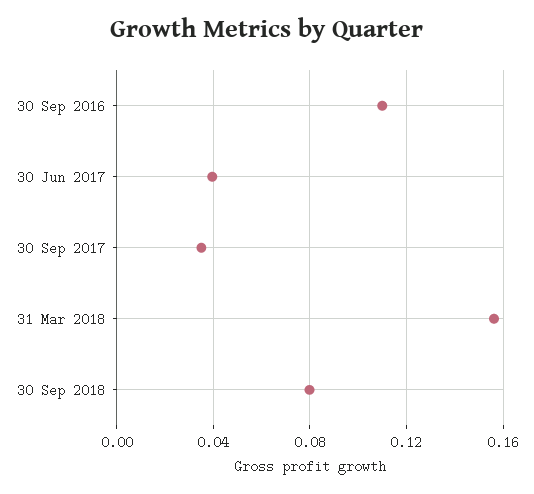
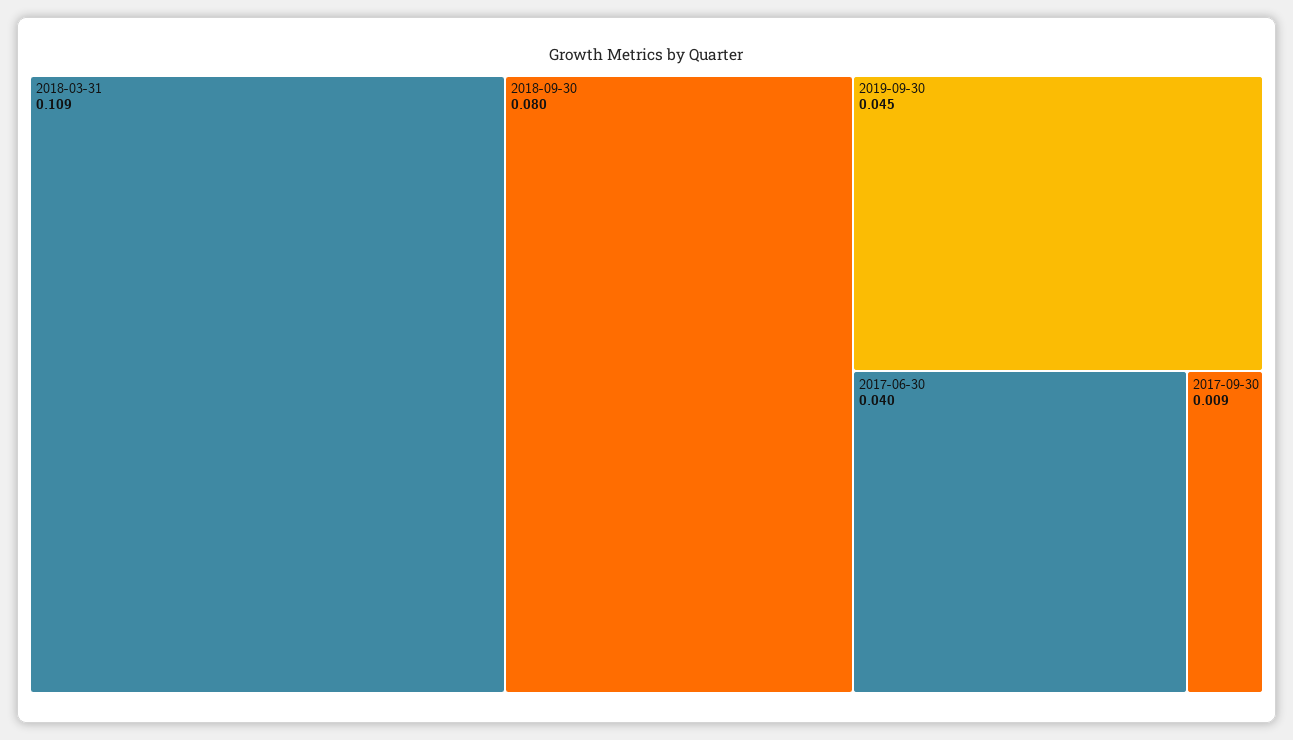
30 Sep 2016: 0.11 -> none
30 Sep 2017: 0.035 -> 0.009
31 Mar 2018: 0.155 -> 0.109
2019-09-30: none -> 0.045

